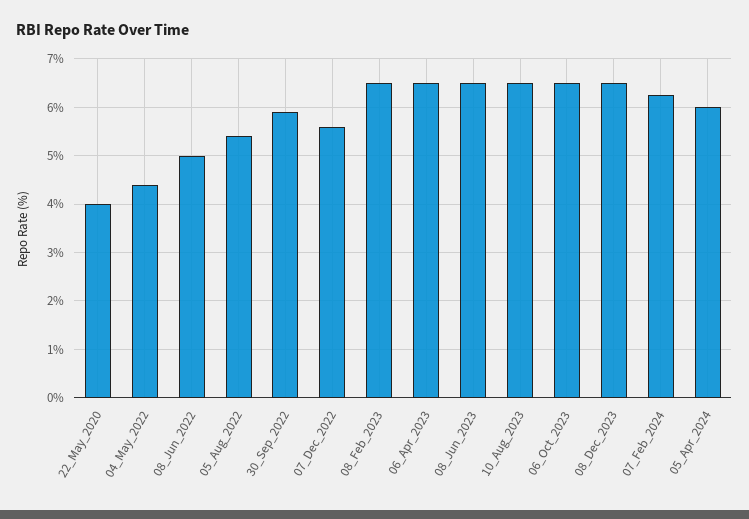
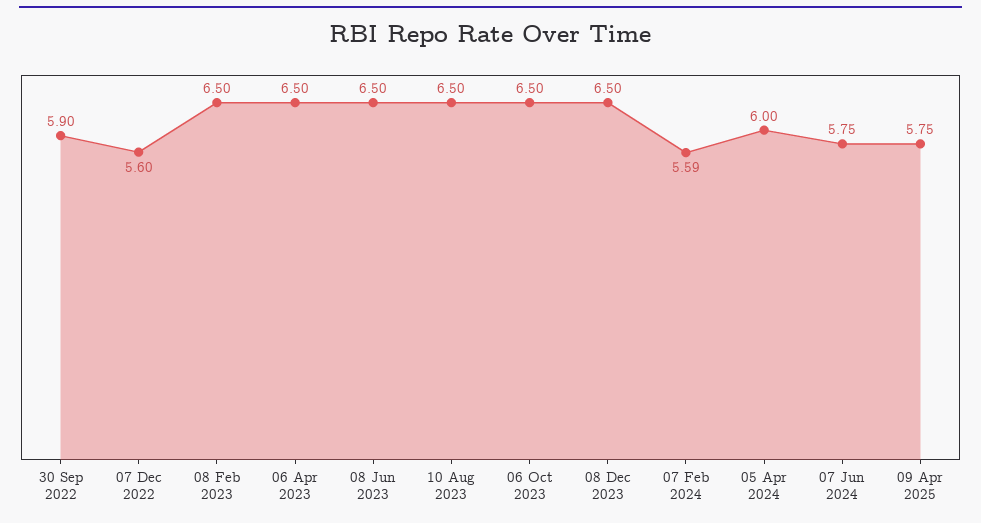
22_May_2020: 4 -> none
04_May_2022: 4.4 -> none
08_Jun_2022: 5 -> none
05_Aug_2022: 5.4 -> none
07_Feb_2024: 6.2 -> 5.59
07 Jun 2024: none -> 5.75
09 Apr 2025: none -> 5.75

